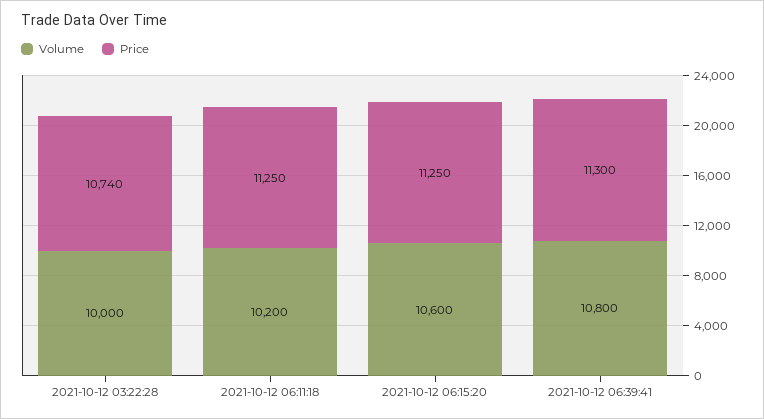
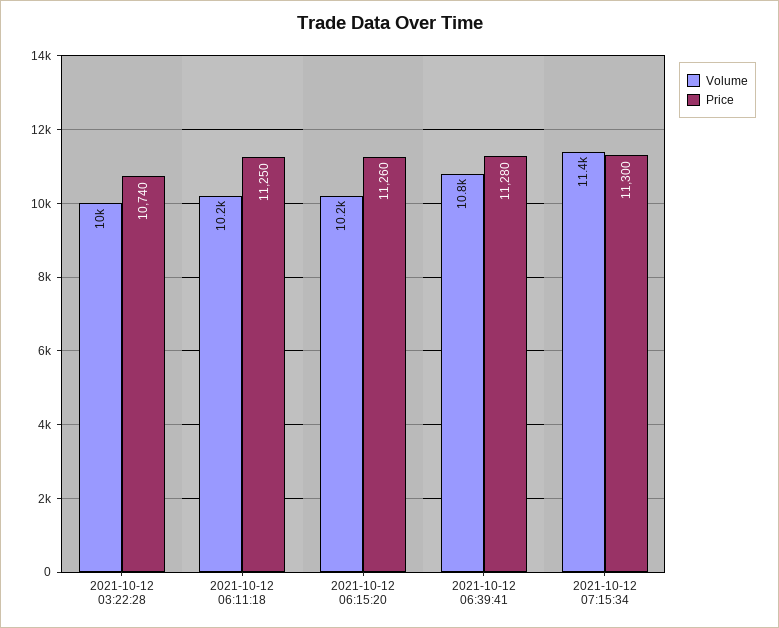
Volume, 2021-10-12 06:15:20: 10600 -> 10200
Price, 2021-10-12 06:15:20: 11250 -> 11260
Price, 2021-10-12 06:39:41: 11300 -> 11280
Volume, 2021-10-12 07:15:34: none -> 11400
Price, 2021-10-12 07:15:34: none -> 11300

